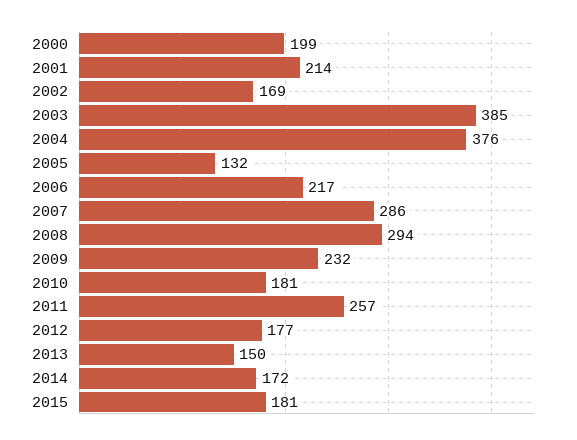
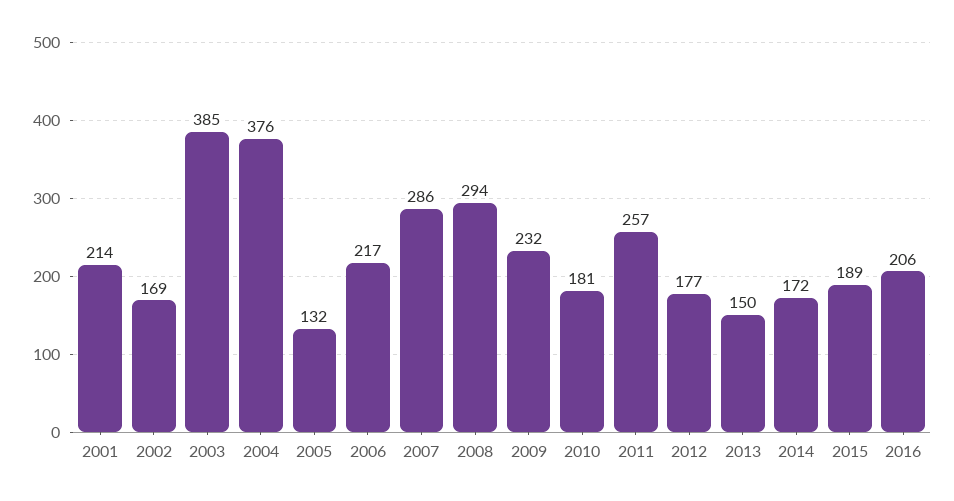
2000: 199 -> none
2015: 181 -> 189
2016: none -> 206

